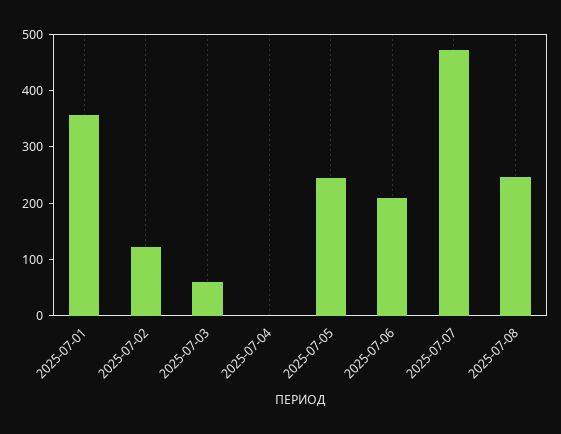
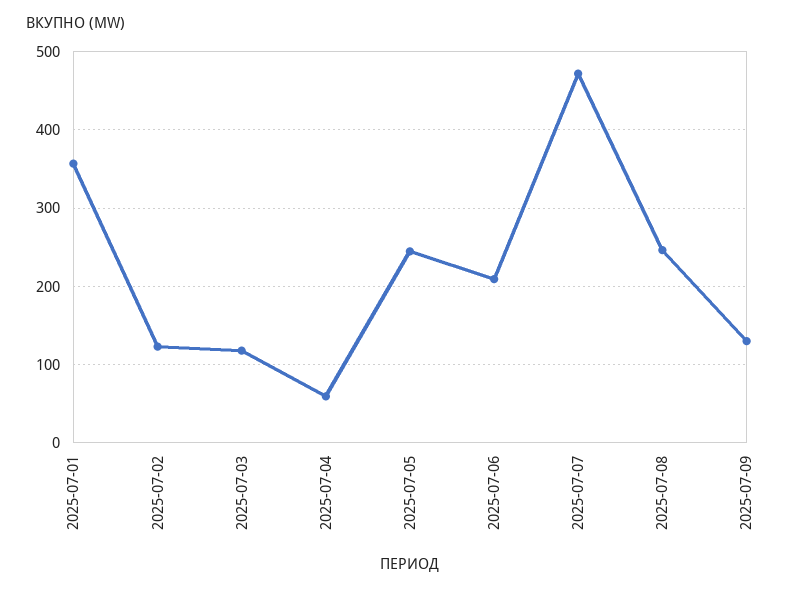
2025-07-03: 60 -> 120
2025-07-04: 0 -> 60
2025-07-09: none -> 130

